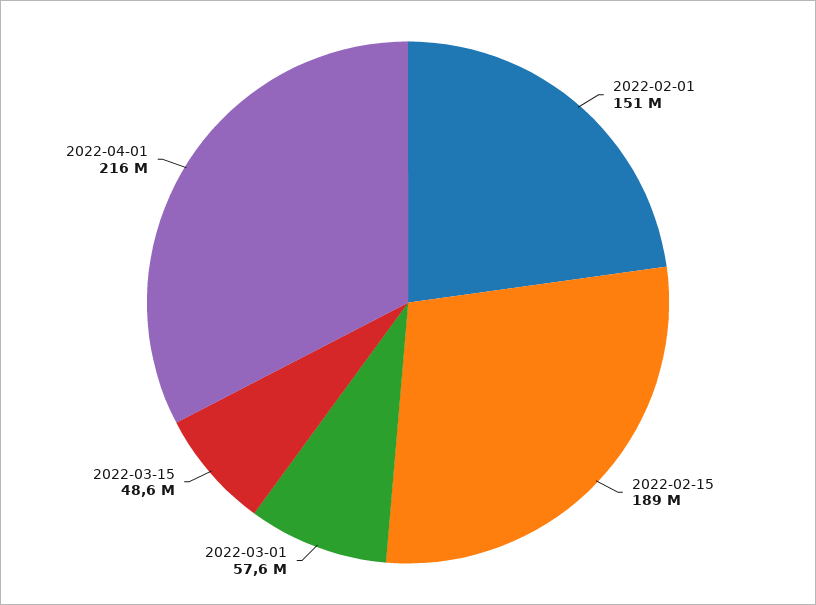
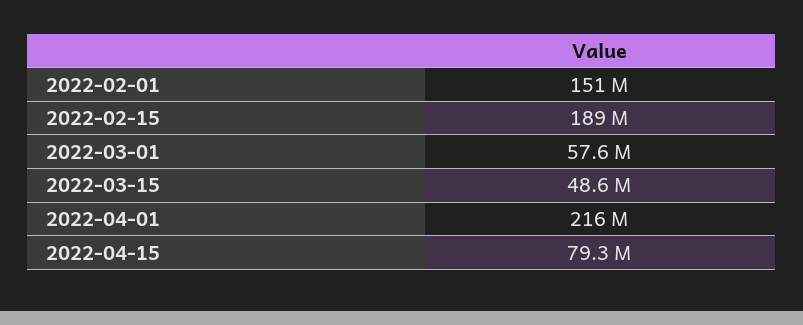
2022-04-15: none -> 79300000

